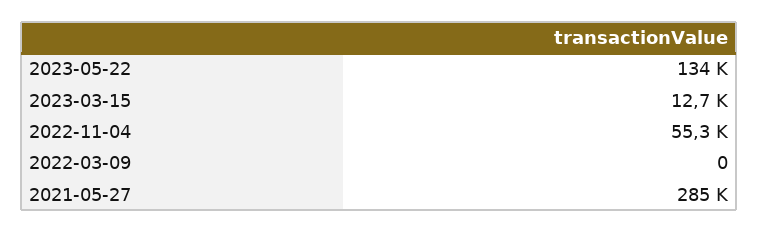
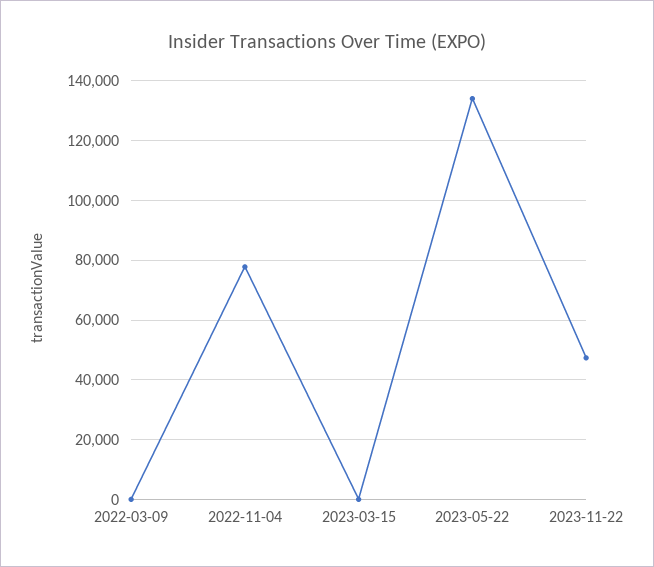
2023-03-15: 12700 -> 0
2022-11-04: 55300 -> 77500
2021-05-27: 285000 -> none
2023-11-22: none -> 47500

